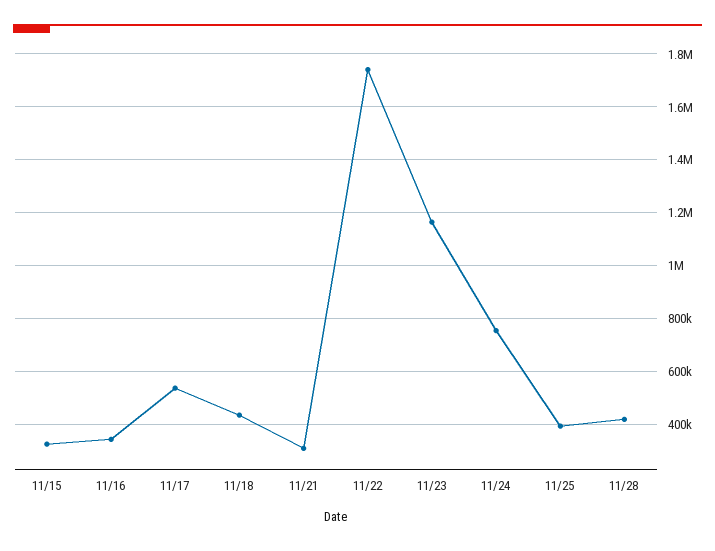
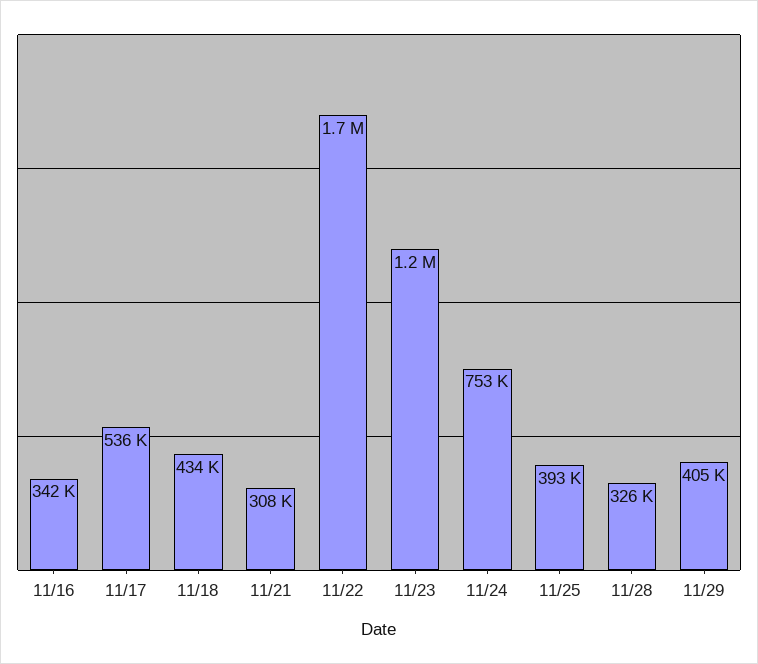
11/15: 325000 -> none
11/28: 425000 -> 326000
11/29: none -> 405000

